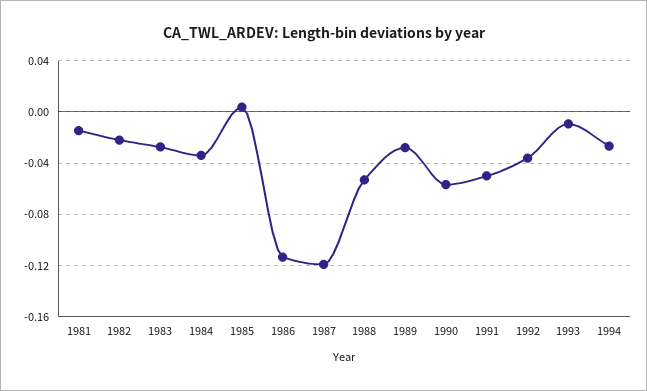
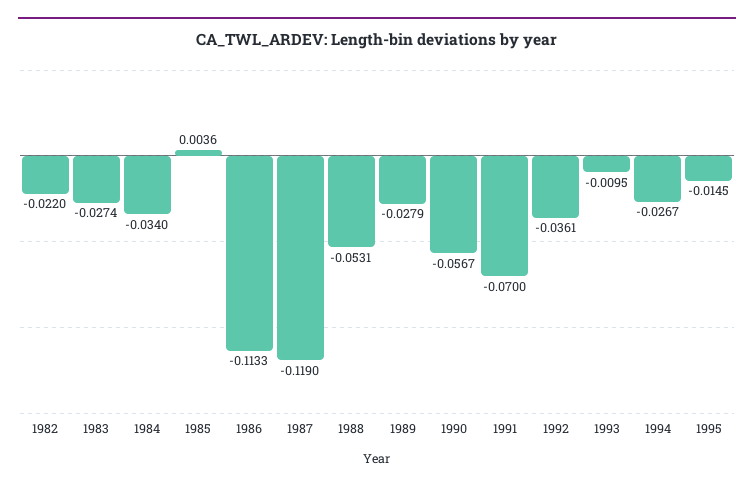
1981: -0.015 -> none
1991: -0.05 -> -0.07
1995: none -> -0.0145

